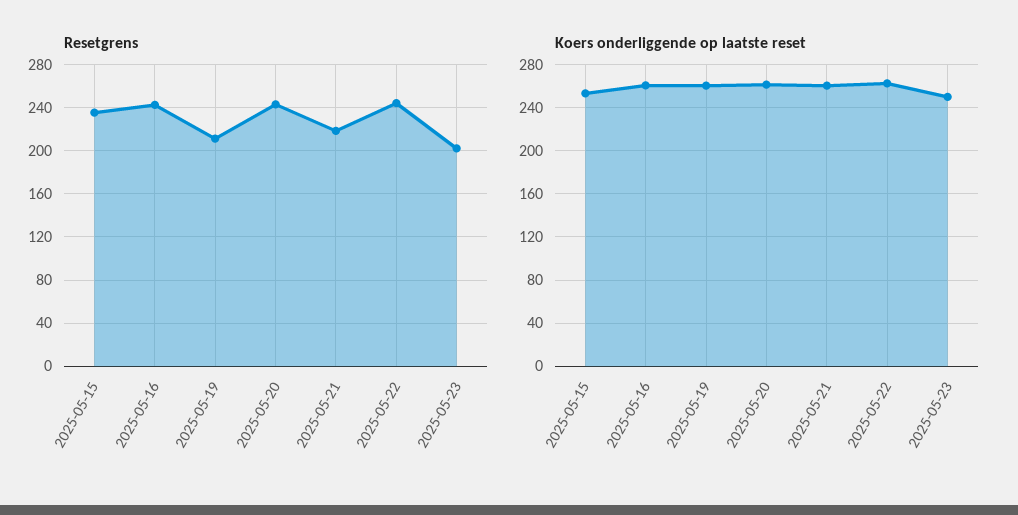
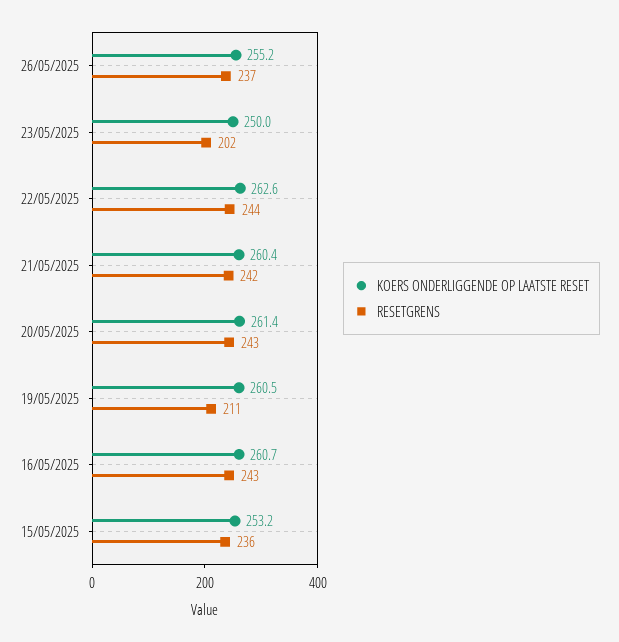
Resetgrens, 2025-05-21: 220 -> 242
Koers onderliggende op laatste reset, 26/05/2025: none -> 255.2
Resetgrens, 26/05/2025: none -> 237

